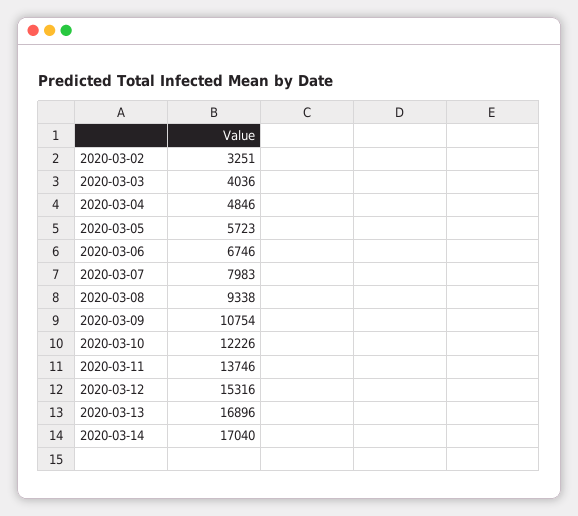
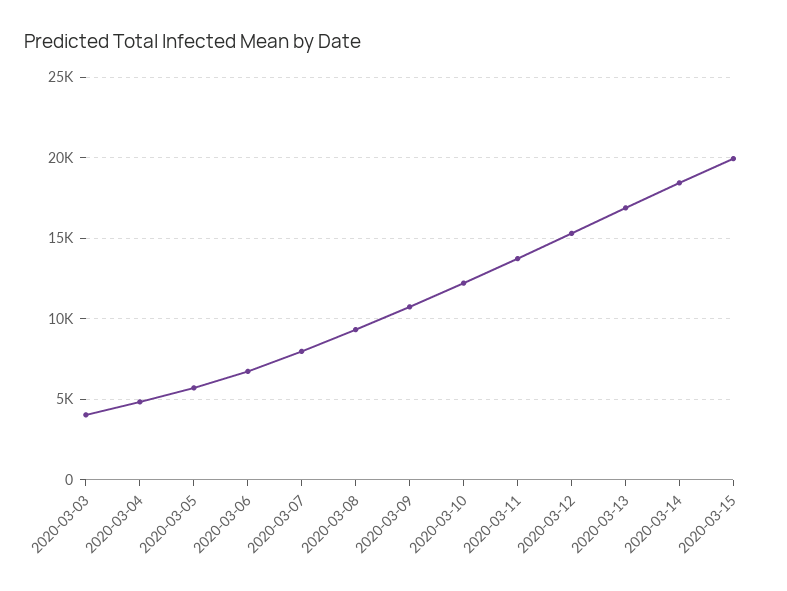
2020-03-02: 3251 -> none
2020-03-14: 17040 -> 18500
2020-03-15: none -> 20000

